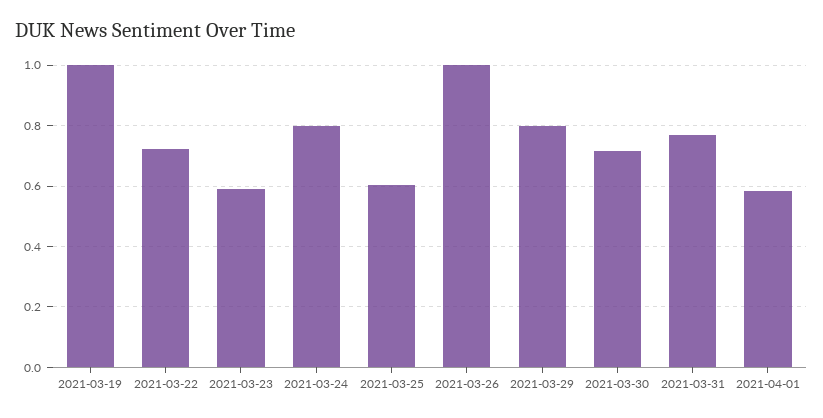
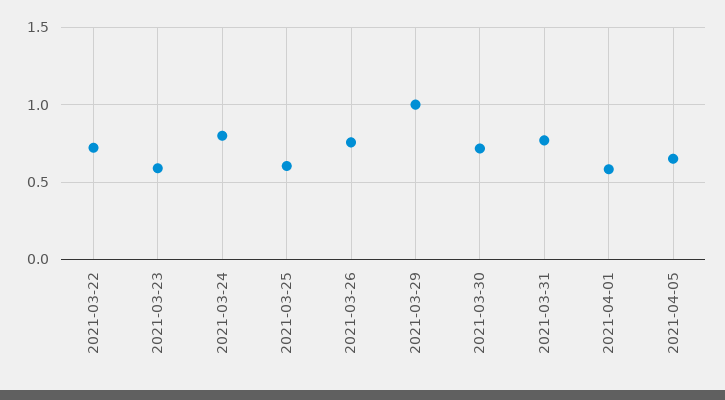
2021-03-19: 1 -> none
2021-03-26: 1 -> 0.75
2021-03-29: 0.8 -> 1
2021-04-05: none -> 0.65

